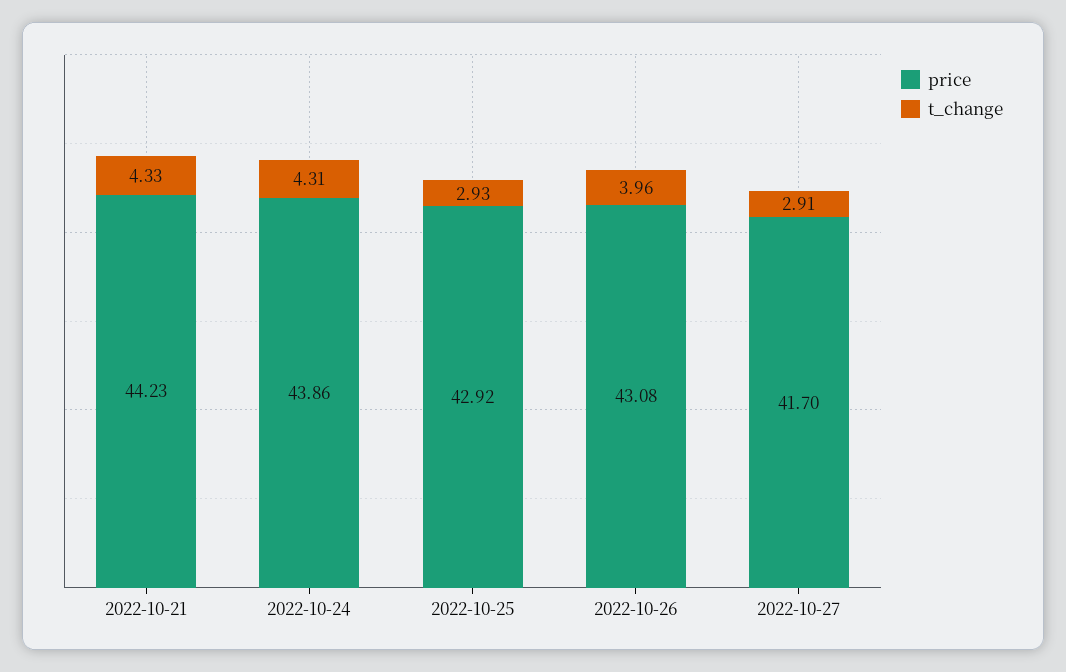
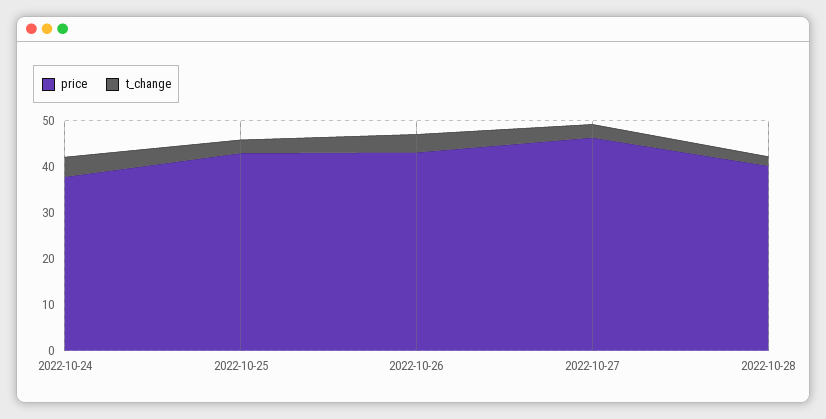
price, 2022-10-21: 44.23 -> none
t_change, 2022-10-21: 4.33 -> none
price, 2022-10-24: 43.86 -> 38
price, 2022-10-27: 41.7 -> 46
price, 2022-10-28: none -> 40
t_change, 2022-10-28: none -> 2

